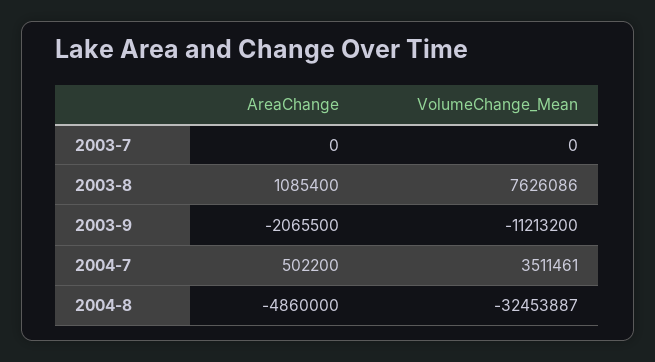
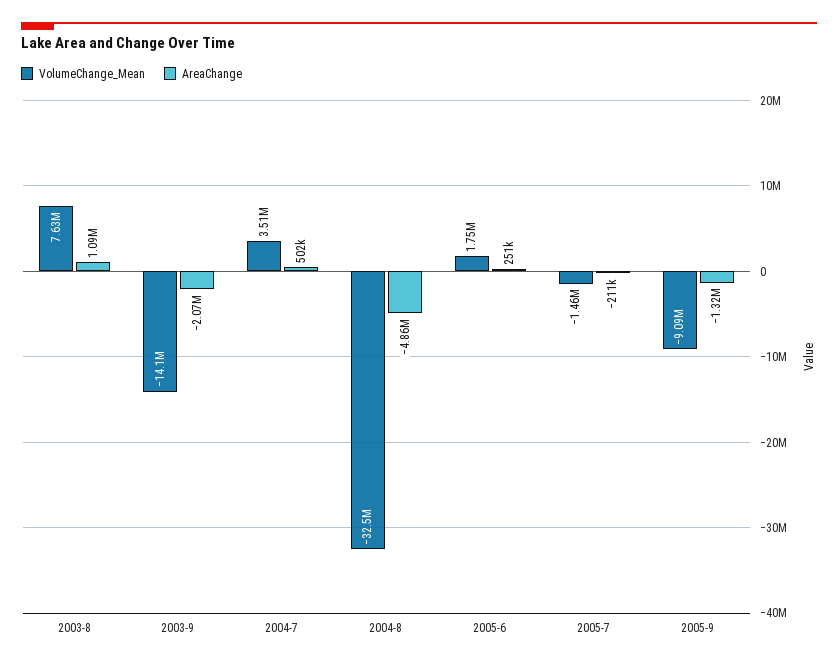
AreaChange, 2003-7: 0 -> none
VolumeChange_Mean, 2003-7: 0 -> none
VolumeChange_Mean, 2003-9: -11213200 -> -14100000
VolumeChange_Mean, 2005-6: none -> 1750000
AreaChange, 2005-6: none -> 251000
VolumeChange_Mean, 2005-7: none -> -1460000
AreaChange, 2005-7: none -> -211000
VolumeChange_Mean, 2005-9: none -> -9090000
AreaChange, 2005-9: none -> -1320000

